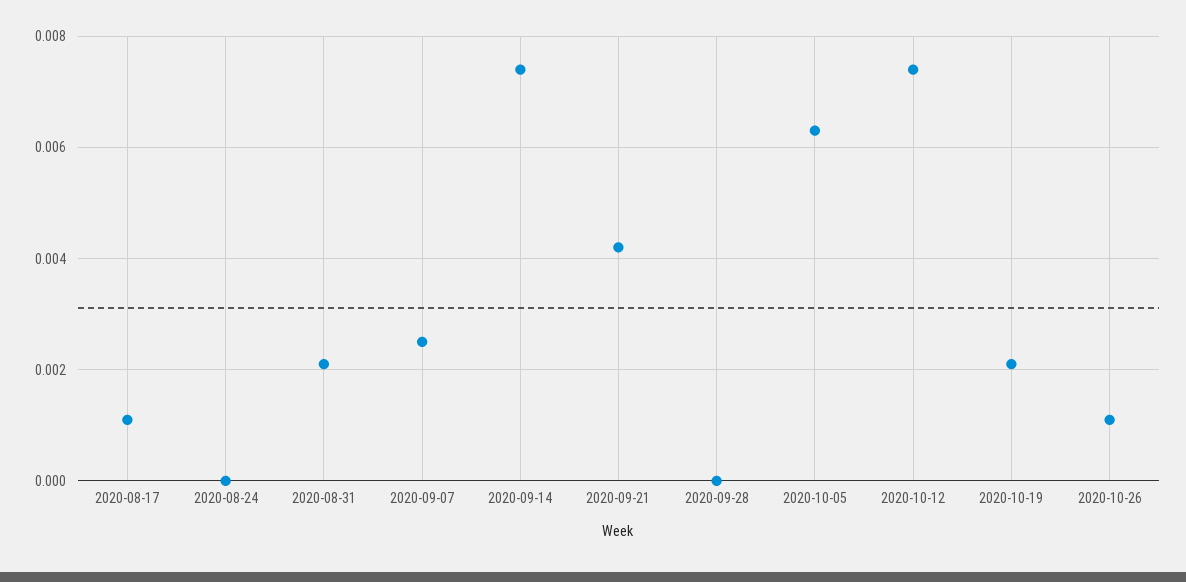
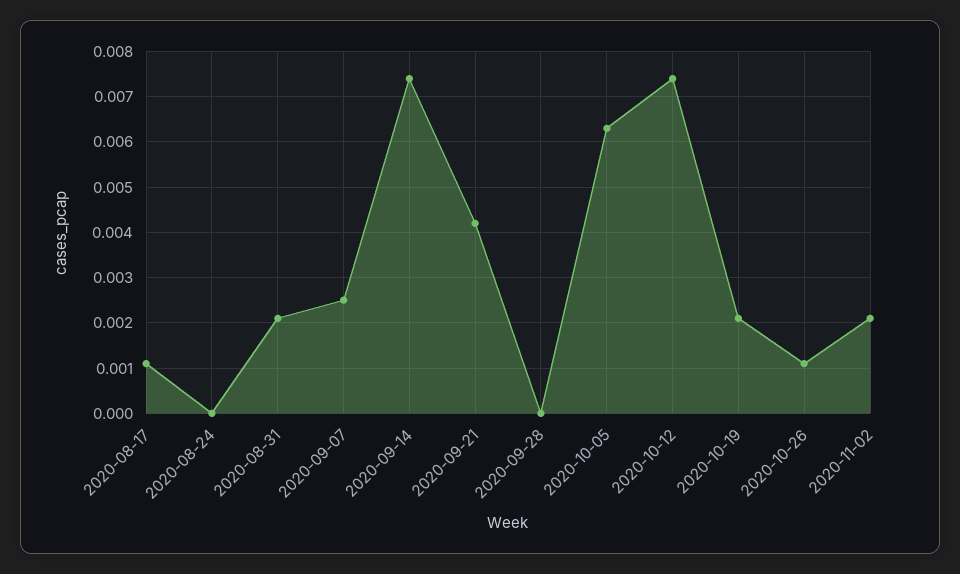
2020-11-02: none -> 0.002

